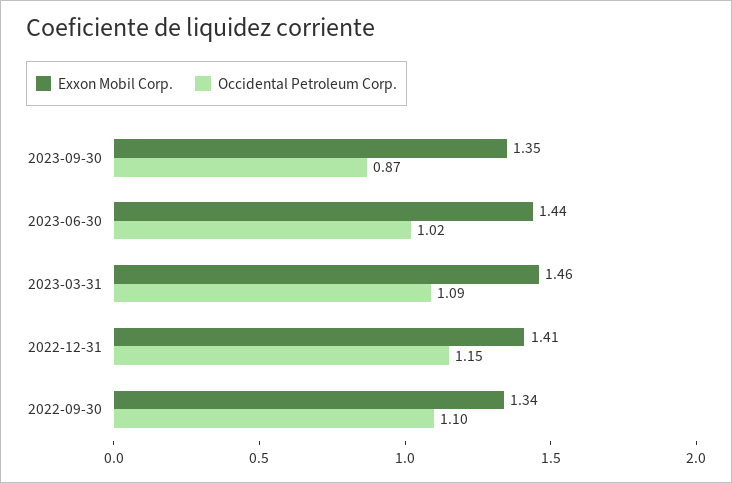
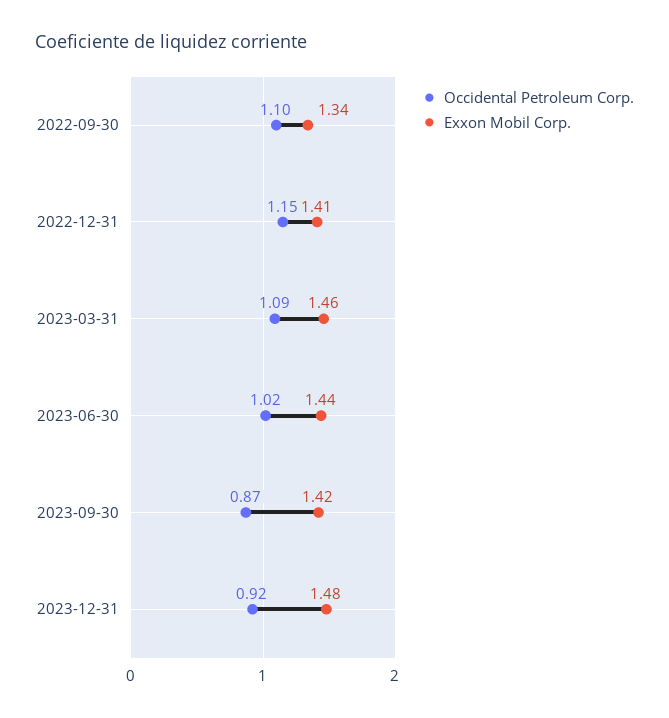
Exxon Mobil Corp., 2023-09-30: 1.35 -> 1.42
Occidental Petroleum Corp., 2023-12-31: none -> 0.92
Exxon Mobil Corp., 2023-12-31: none -> 1.48

